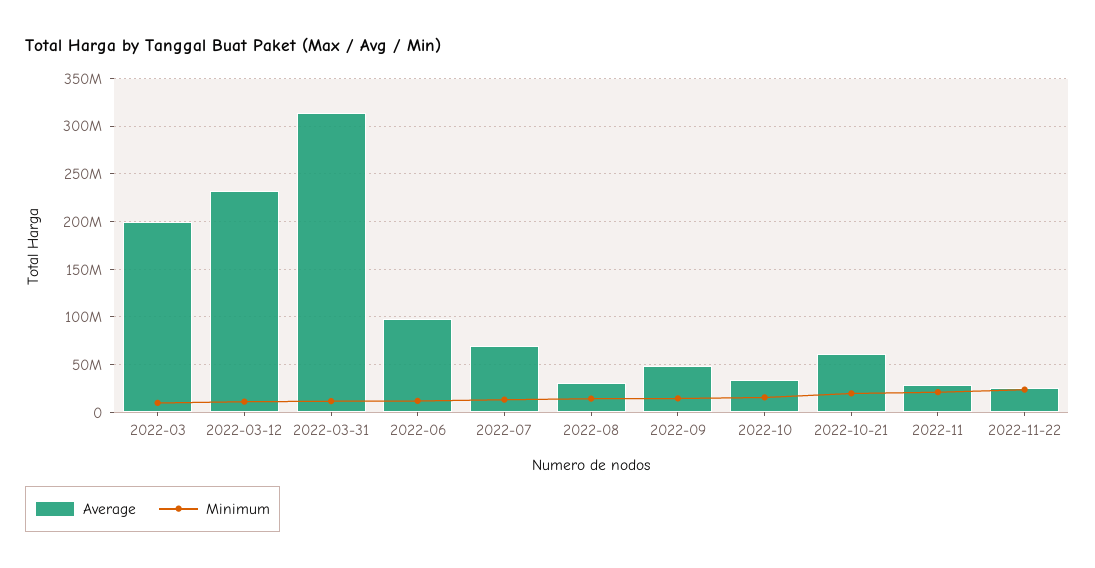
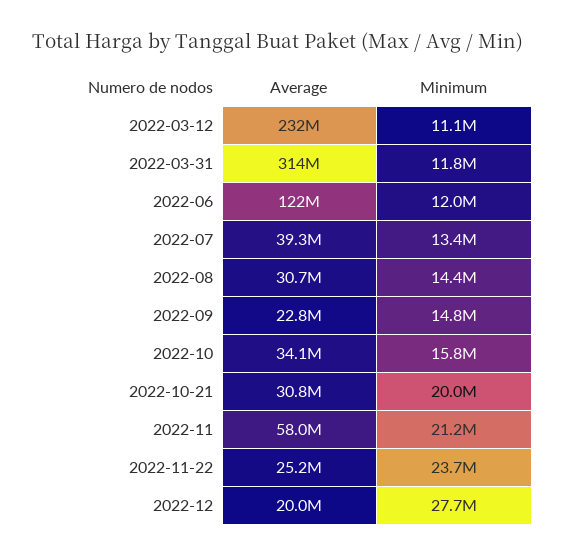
Average, 2022-03: 200000000 -> none
Minimum, 2022-03: 10000000 -> none
Average, 2022-06: 100000000 -> 122000000
Average, 2022-07: 70000000 -> 39300000
Average, 2022-09: 50000000 -> 22800000
Average, 2022-10-21: 60000000 -> 30800000
Average, 2022-11: 30000000 -> 58000000
Average, 2022-12: none -> 20000000
Minimum, 2022-12: none -> 27700000

